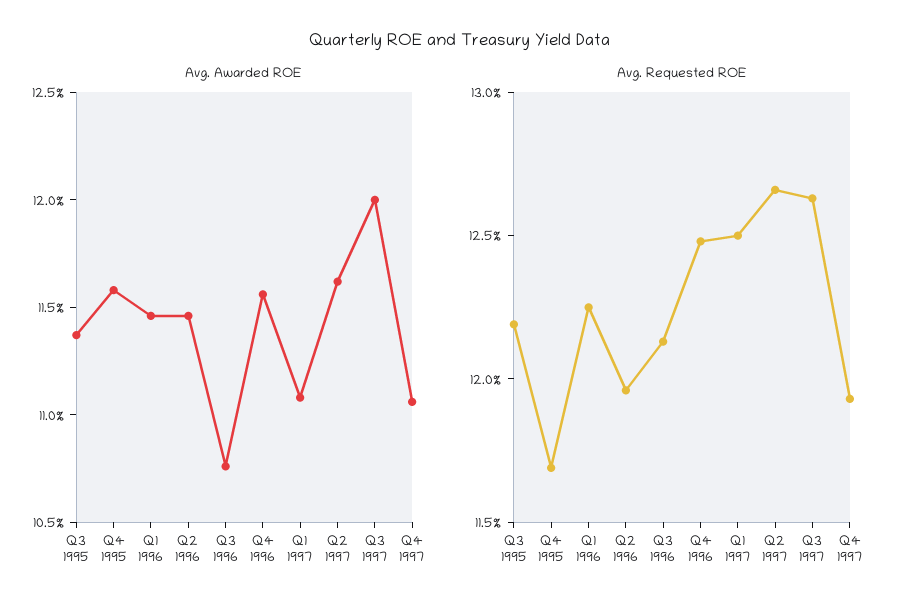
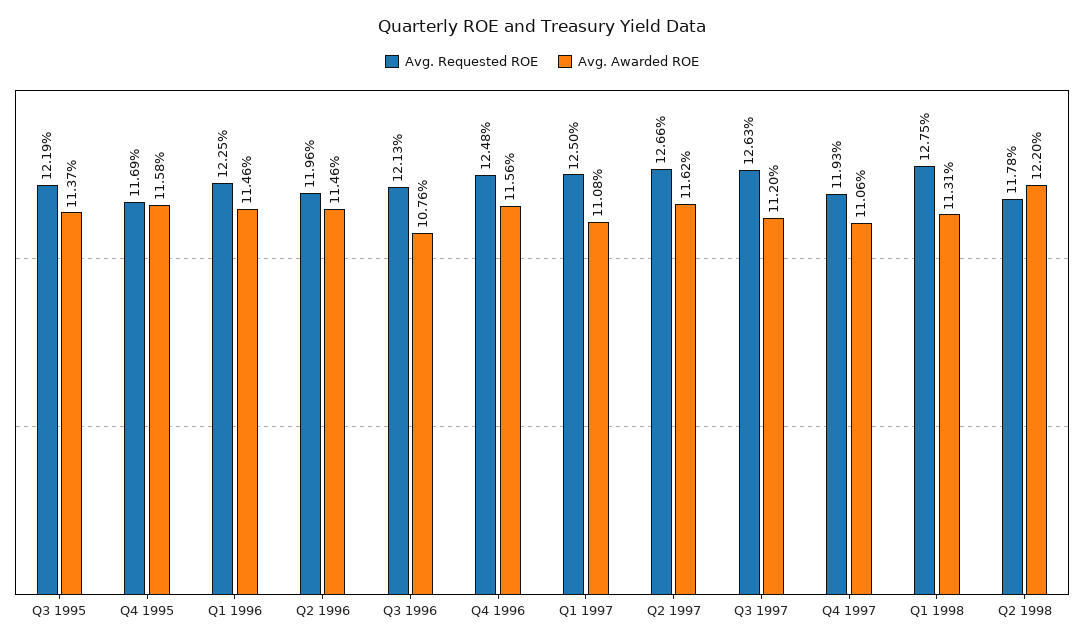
Avg. Awarded ROE, Q3 1997: 12 -> 11.2
Avg. Requested ROE, Q1 1998: none -> 12.75
Avg. Awarded ROE, Q1 1998: none -> 11.31
Avg. Requested ROE, Q2 1998: none -> 11.78
Avg. Awarded ROE, Q2 1998: none -> 12.2

